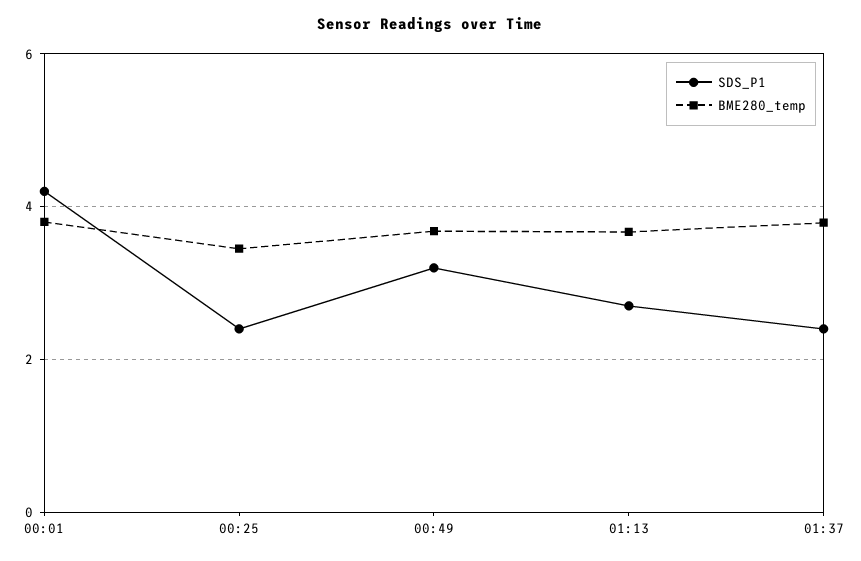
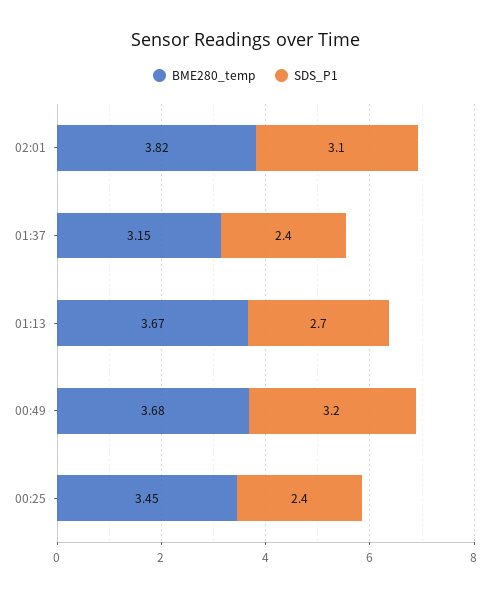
SDS_P1, 00:01: 4.2 -> none
BME280_temp, 00:01: 3.8 -> none
BME280_temp, 01:37: 3.8 -> 3.15
BME280_temp, 02:01: none -> 3.82
SDS_P1, 02:01: none -> 3.1

